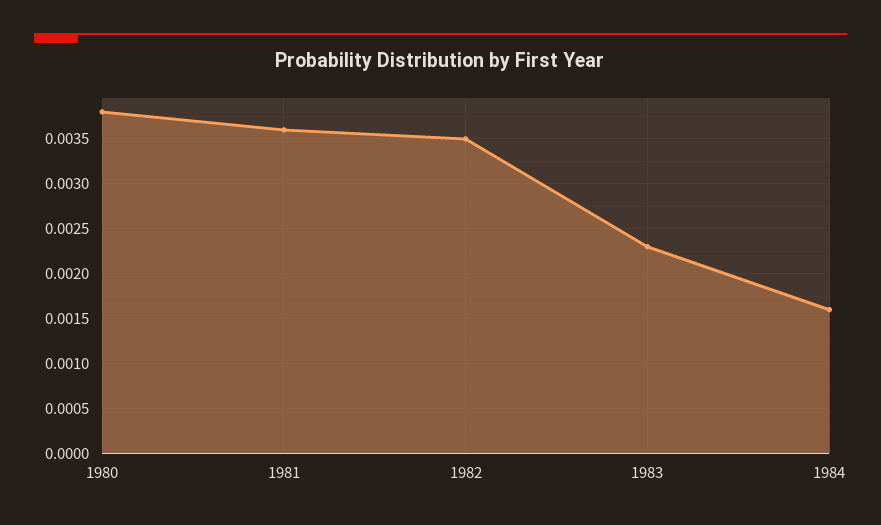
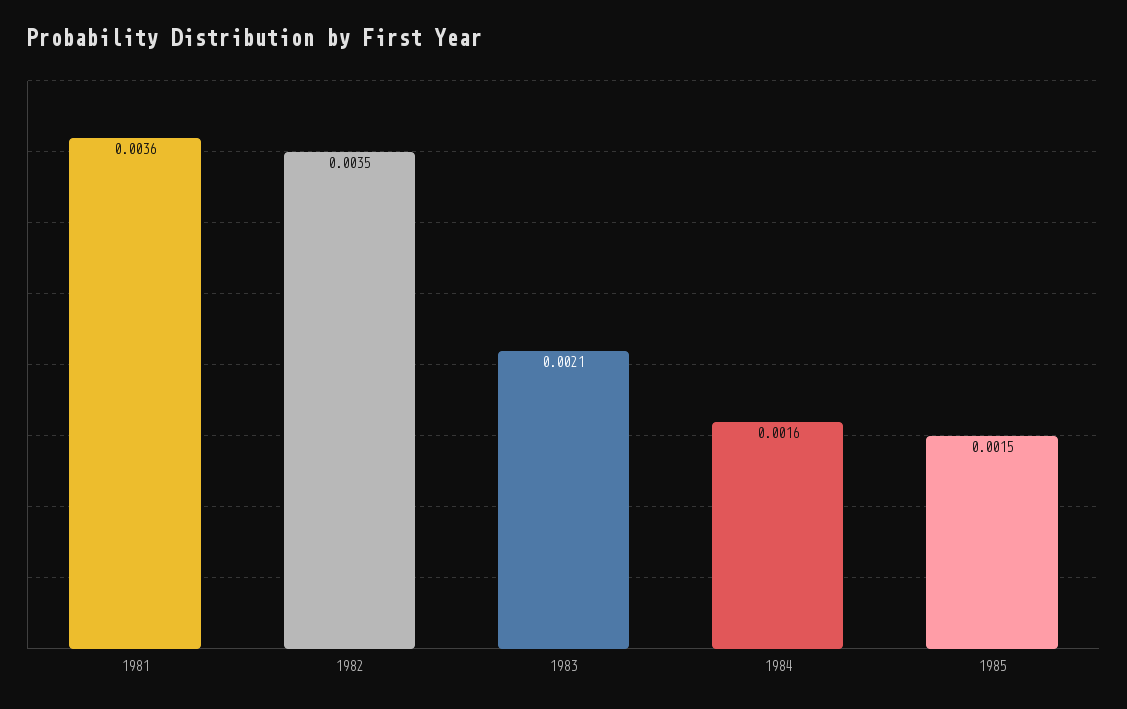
1980: 0.0038 -> none
1983: 0.0023 -> 0.0021
1985: none -> 0.0015

